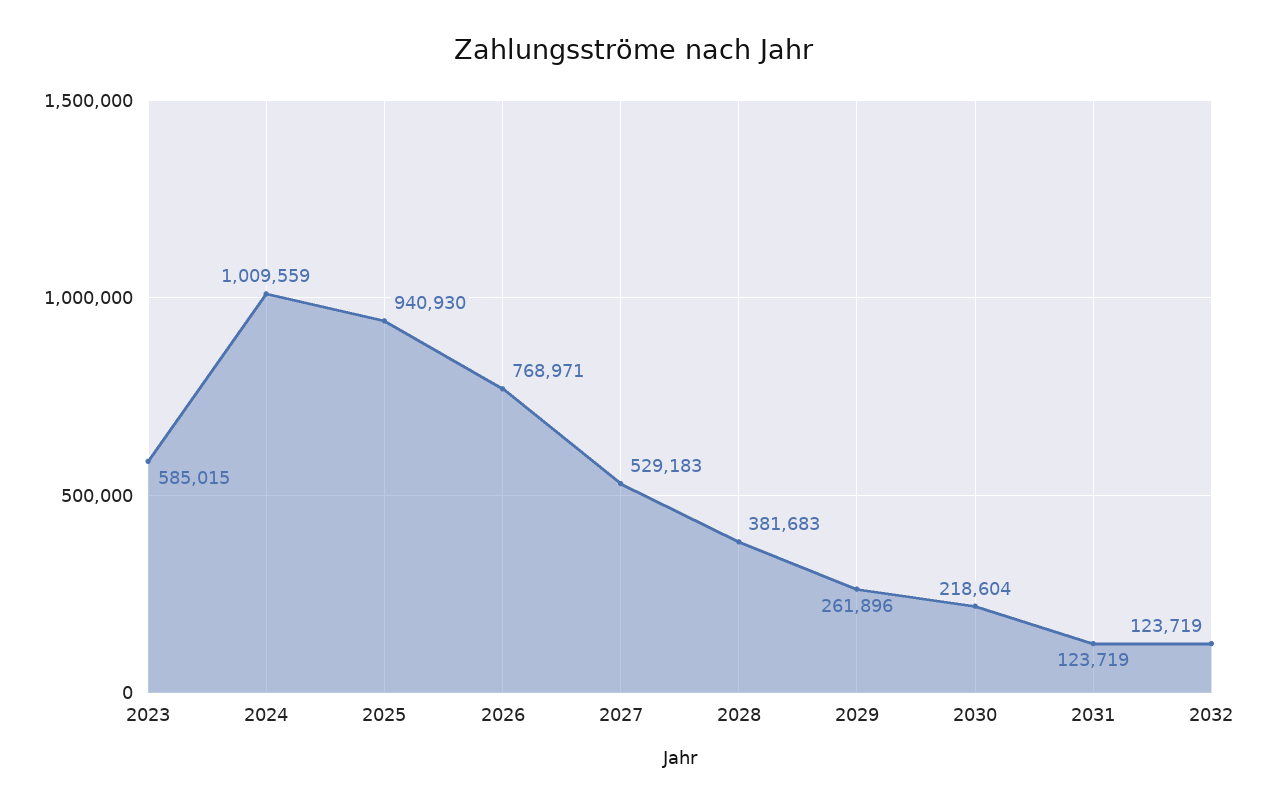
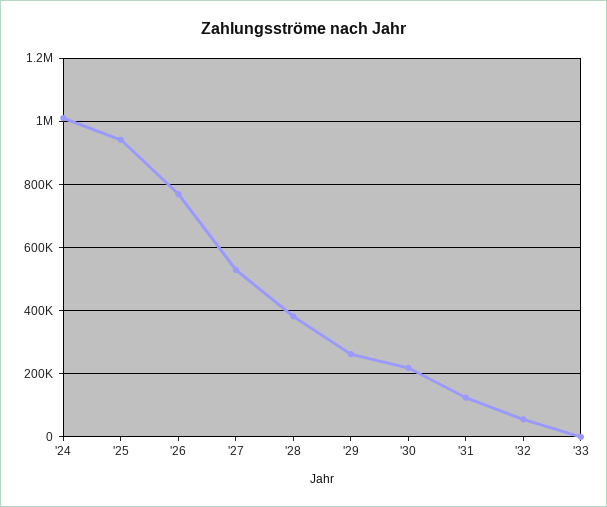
2023: 585015 -> none
2032: 123719 -> 60000
'33: none -> 0

